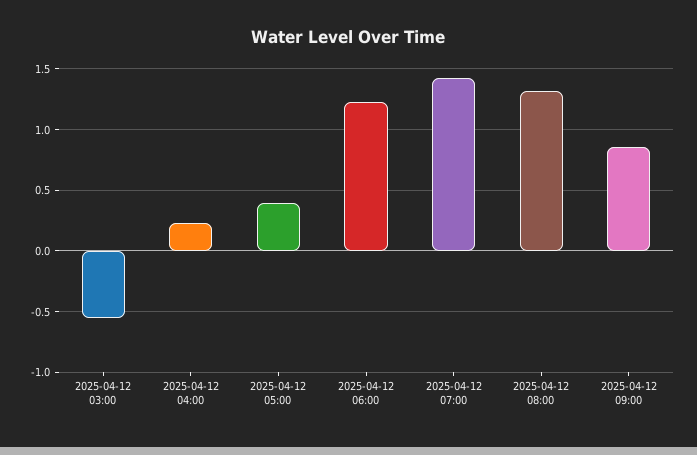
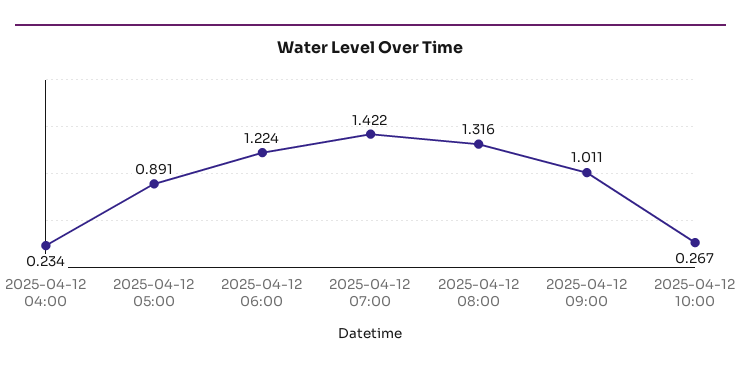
2025-04-12 03:00: -0.55 -> none
2025-04-12 05:00: 0.4 -> 0.891
2025-04-12 09:00: 0.85 -> 1.011
2025-04-12 10:00: none -> 0.267

